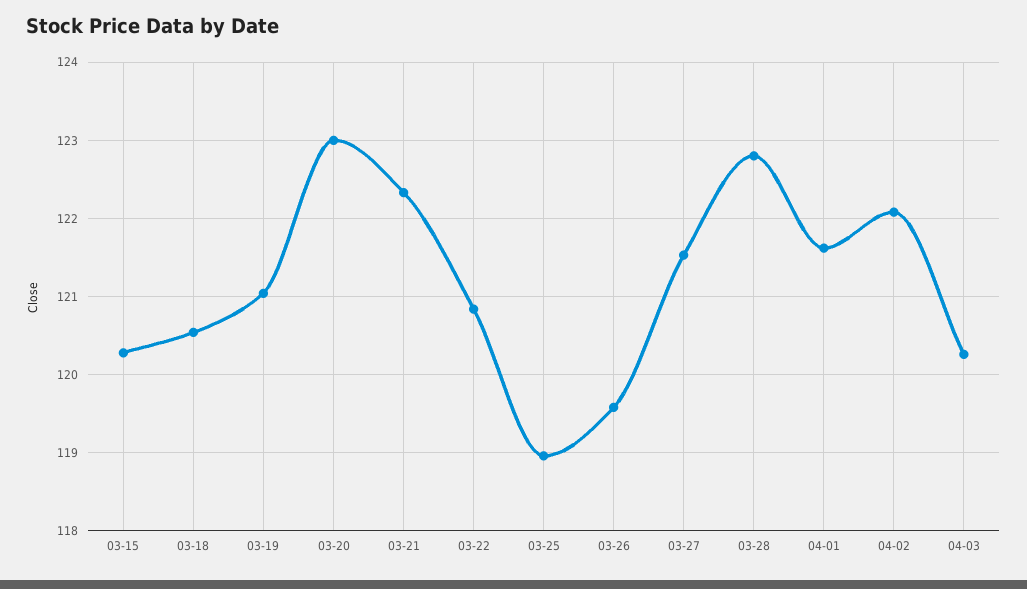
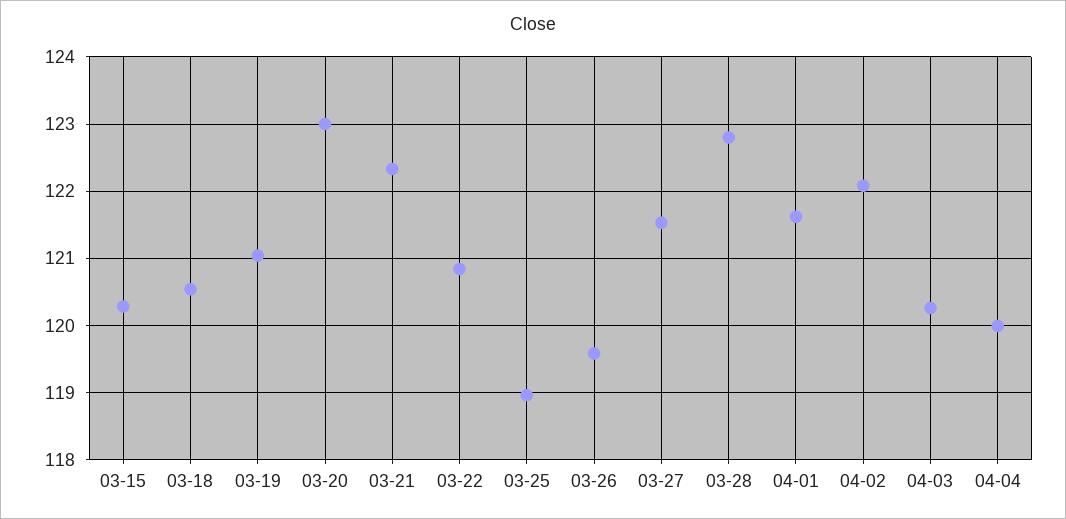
04-04: none -> 120

